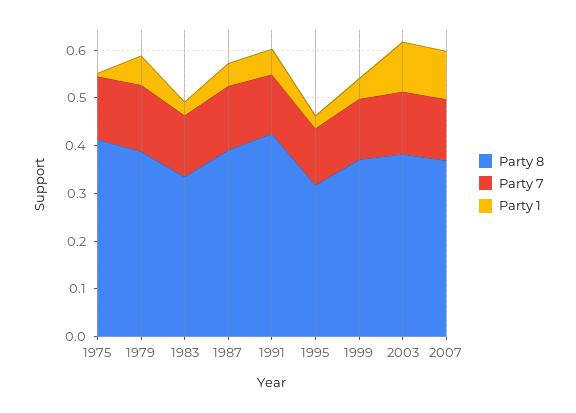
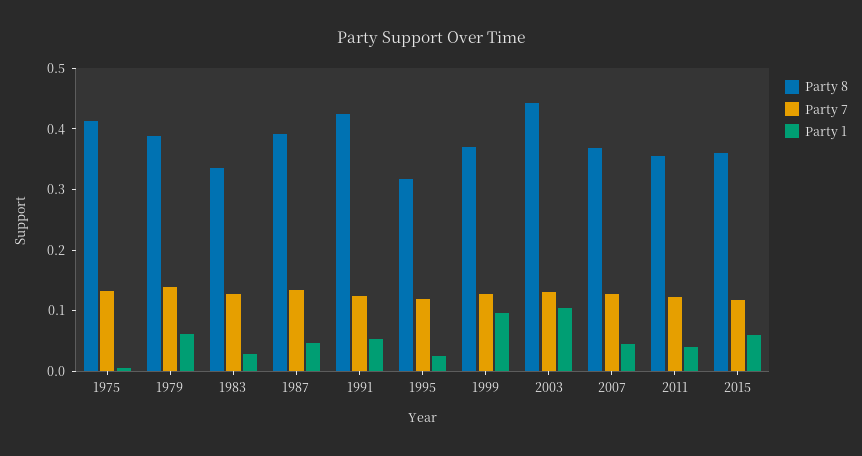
Party 1, 1999: 0.04 -> 0.1
Party 8, 2003: 0.38 -> 0.44
Party 1, 2007: 0.1 -> 0.04
Party 8, 2011: none -> 0.36
Party 7, 2011: none -> 0.12
Party 1, 2011: none -> 0.04
Party 8, 2015: none -> 0.36
Party 7, 2015: none -> 0.12
Party 1, 2015: none -> 0.06

